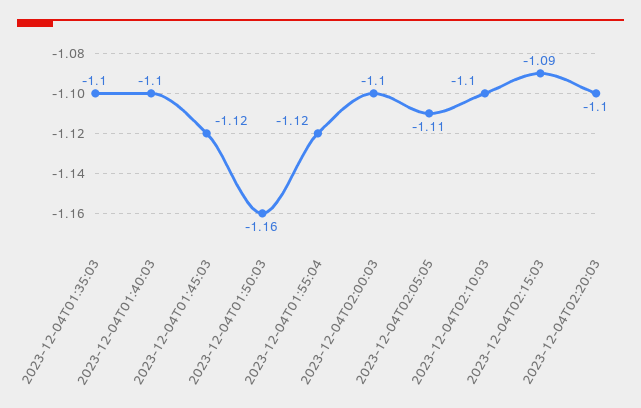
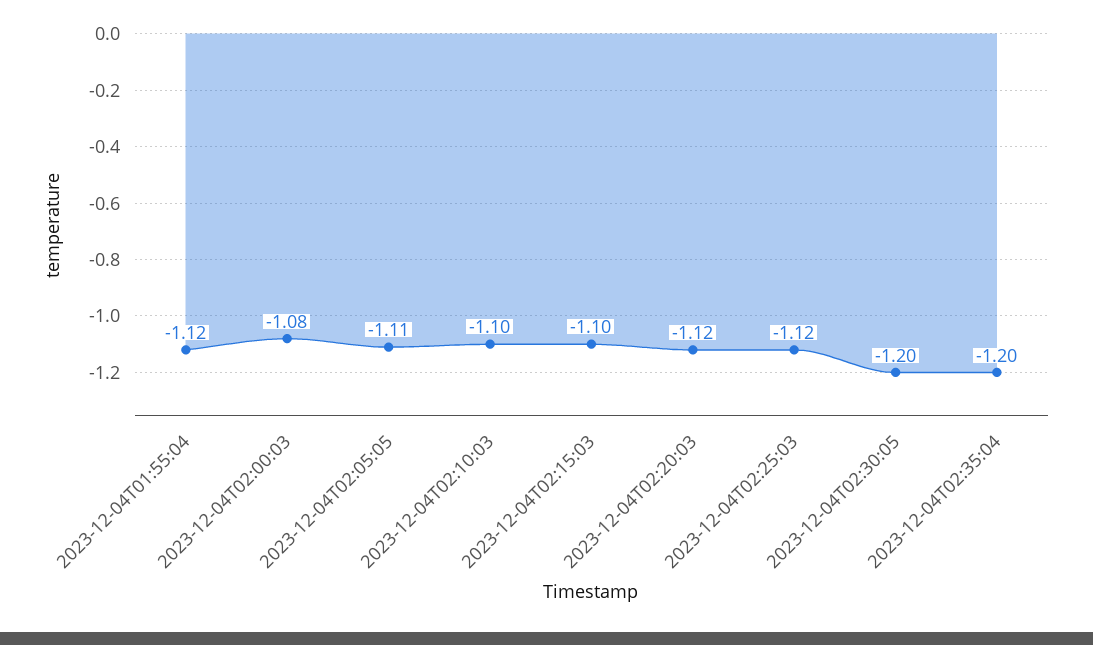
2023-12-04T01:35:03: -1.1 -> none
2023-12-04T01:40:03: -1.1 -> none
2023-12-04T01:45:03: -1.12 -> none
2023-12-04T01:50:03: -1.16 -> none
2023-12-04T02:00:03: -1.1 -> -1.08
2023-12-04T02:15:03: -1.09 -> -1.1
2023-12-04T02:20:03: -1.1 -> -1.12
2023-12-04T02:25:03: none -> -1.12
2023-12-04T02:30:05: none -> -1.2
2023-12-04T02:35:04: none -> -1.2

